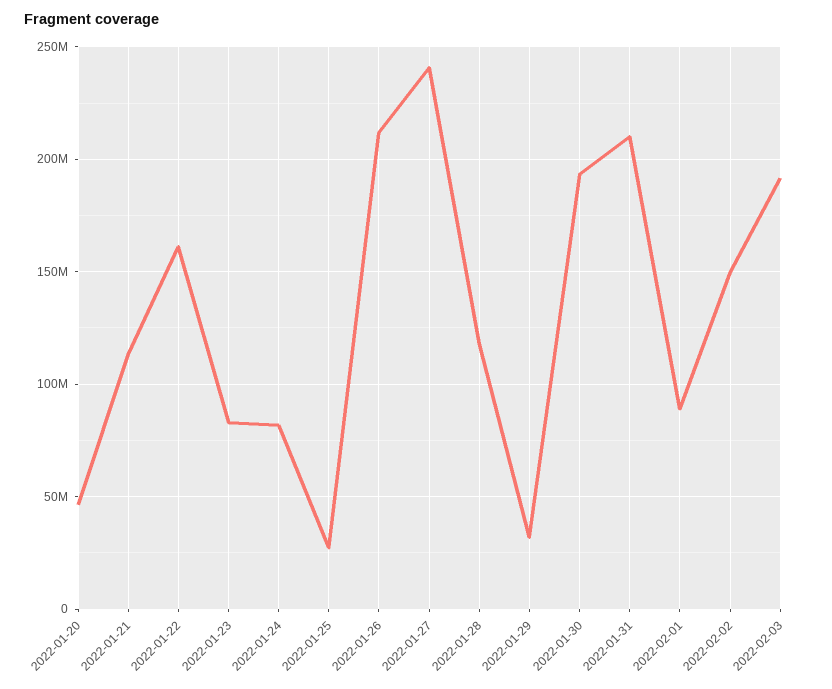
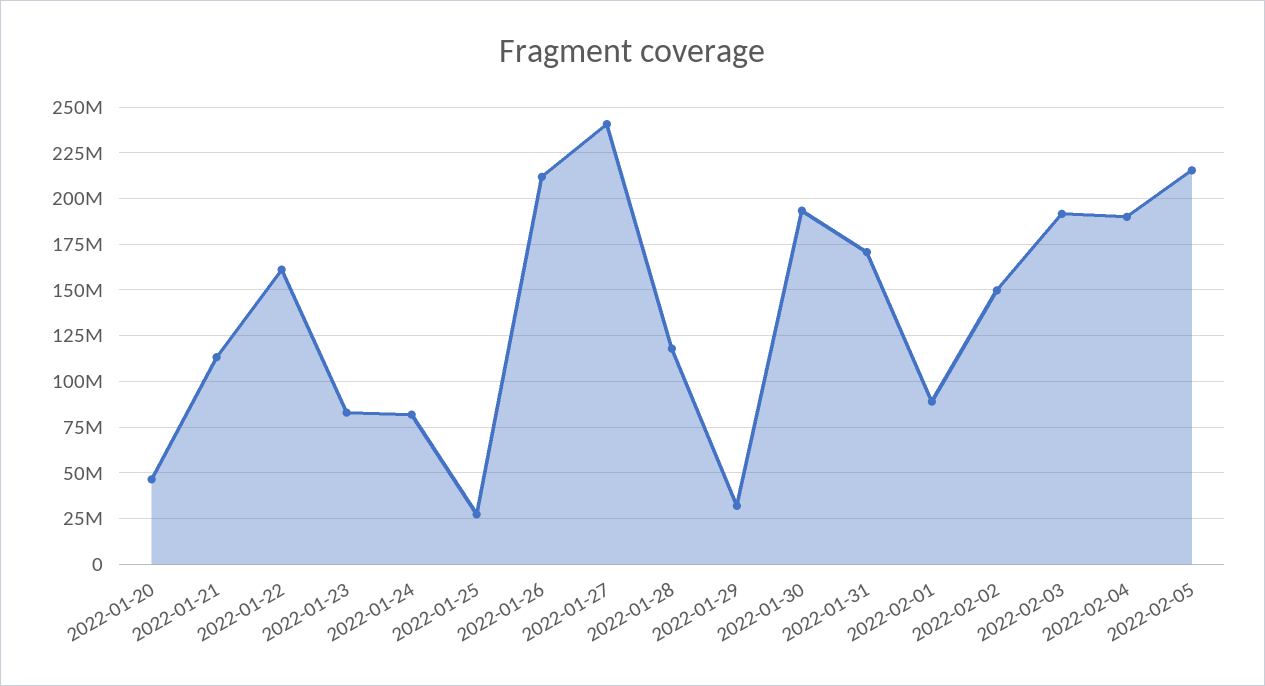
2022-01-31: 210000000 -> 170000000
2022-02-04: none -> 190000000
2022-02-05: none -> 215000000

